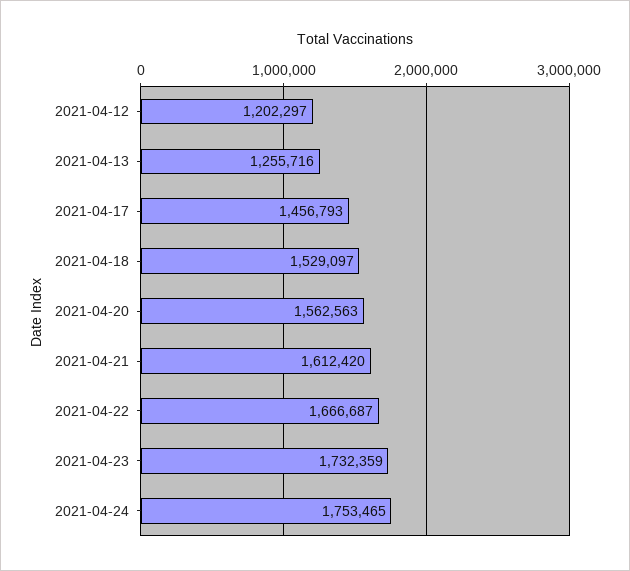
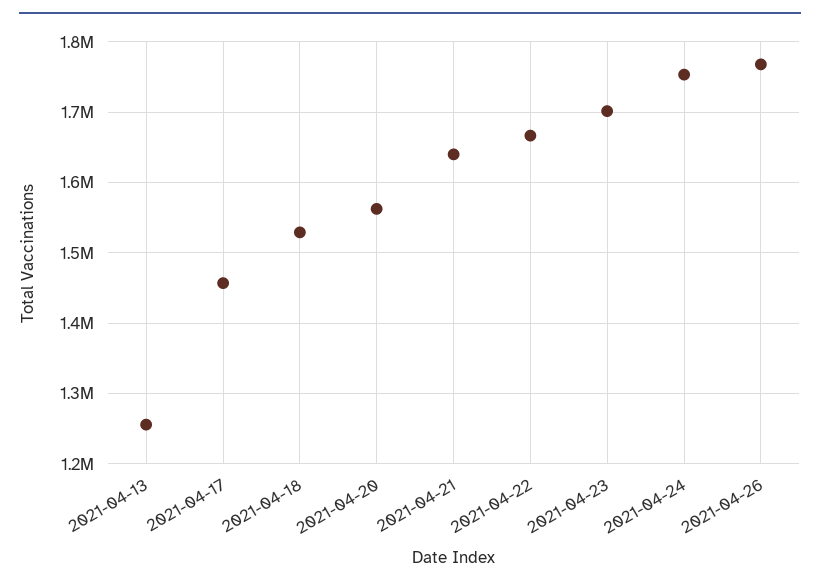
2021-04-12: 1202297 -> none
2021-04-21: 1612420 -> 1640000
2021-04-23: 1732359 -> 1700000
2021-04-26: none -> 1770000

